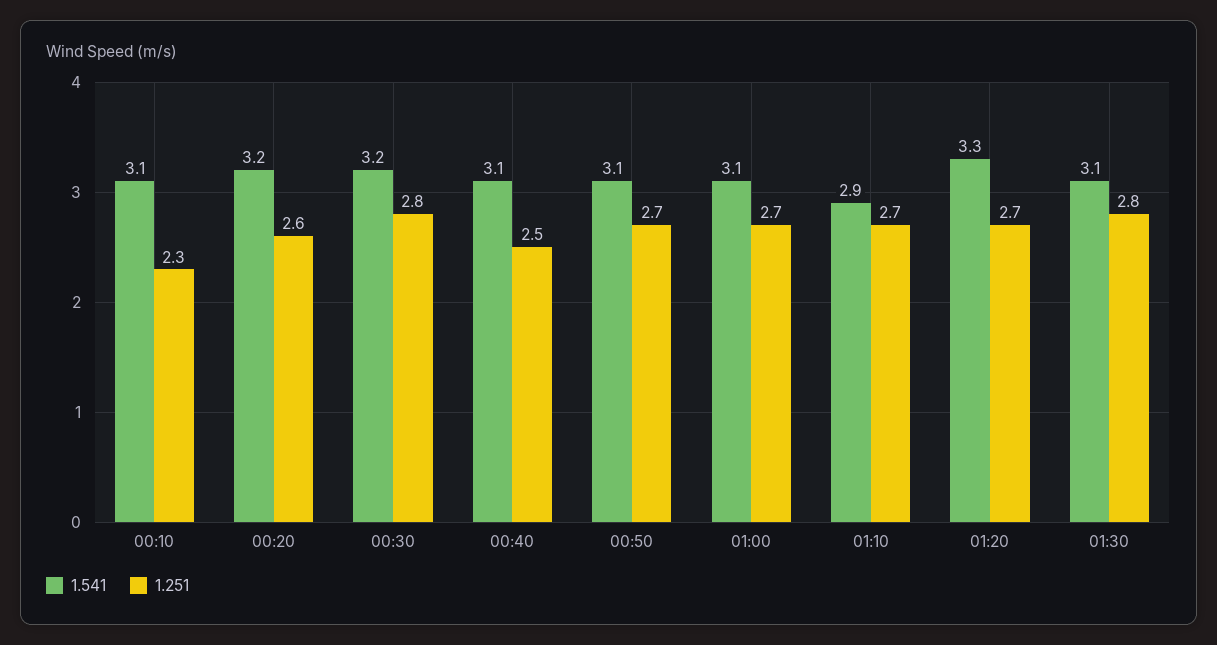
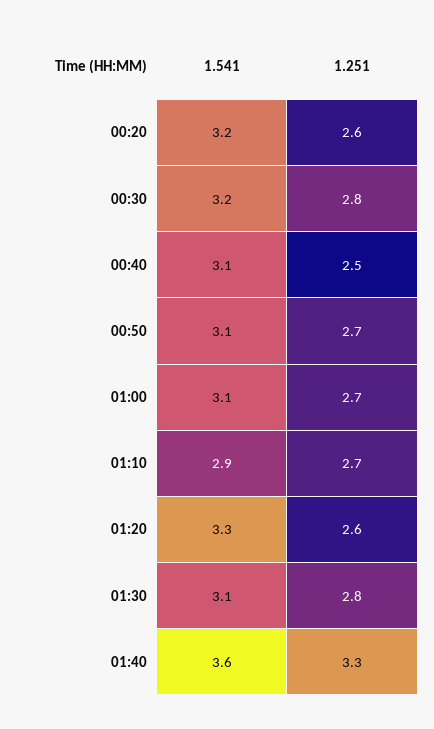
1.541, 00:10: 3.1 -> none
1.251, 00:10: 2.3 -> none
1.251, 01:20: 2.7 -> 2.6
1.541, 01:40: none -> 3.6
1.251, 01:40: none -> 3.3

